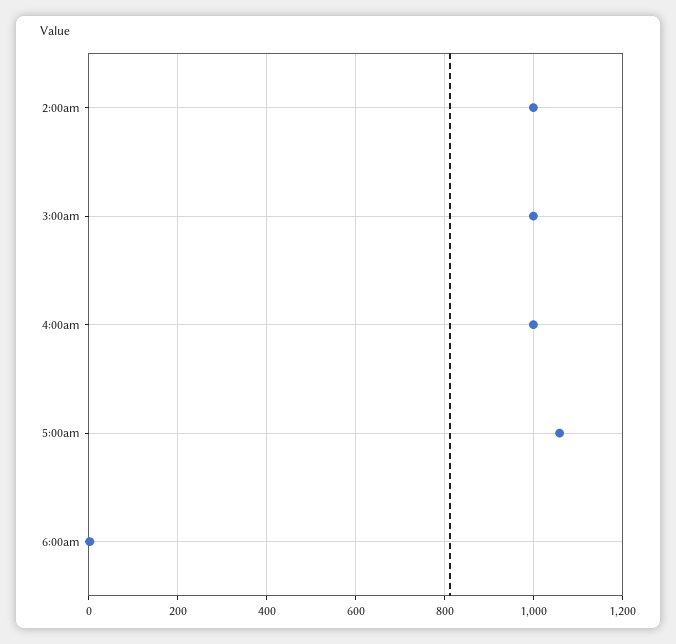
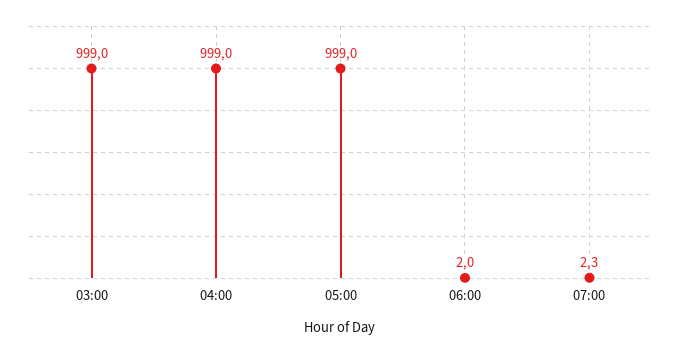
2:00am: 1000 -> none
5:00am: 1060 -> 999
07:00: none -> 2.3

